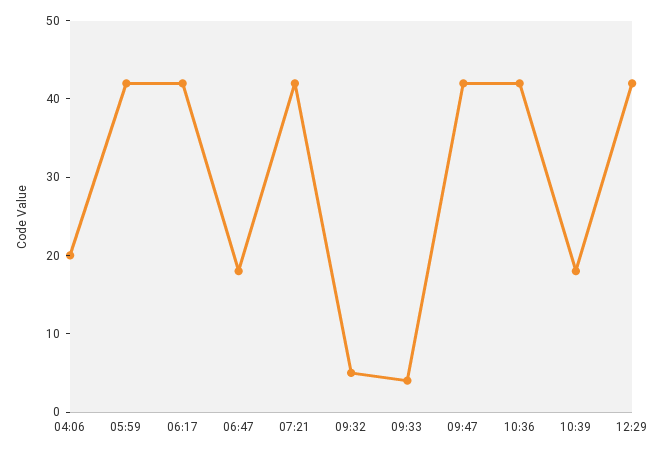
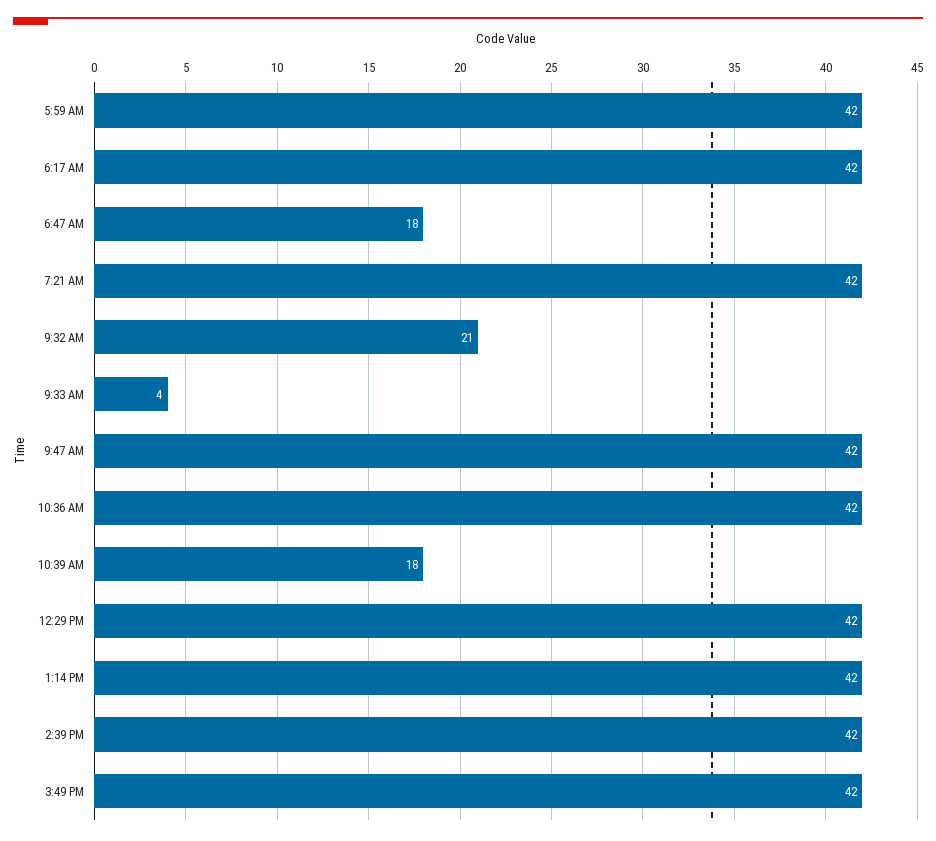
04:06: 20 -> none
09:32: 5 -> 21
1:14 PM: none -> 42
2:39 PM: none -> 42
3:49 PM: none -> 42

